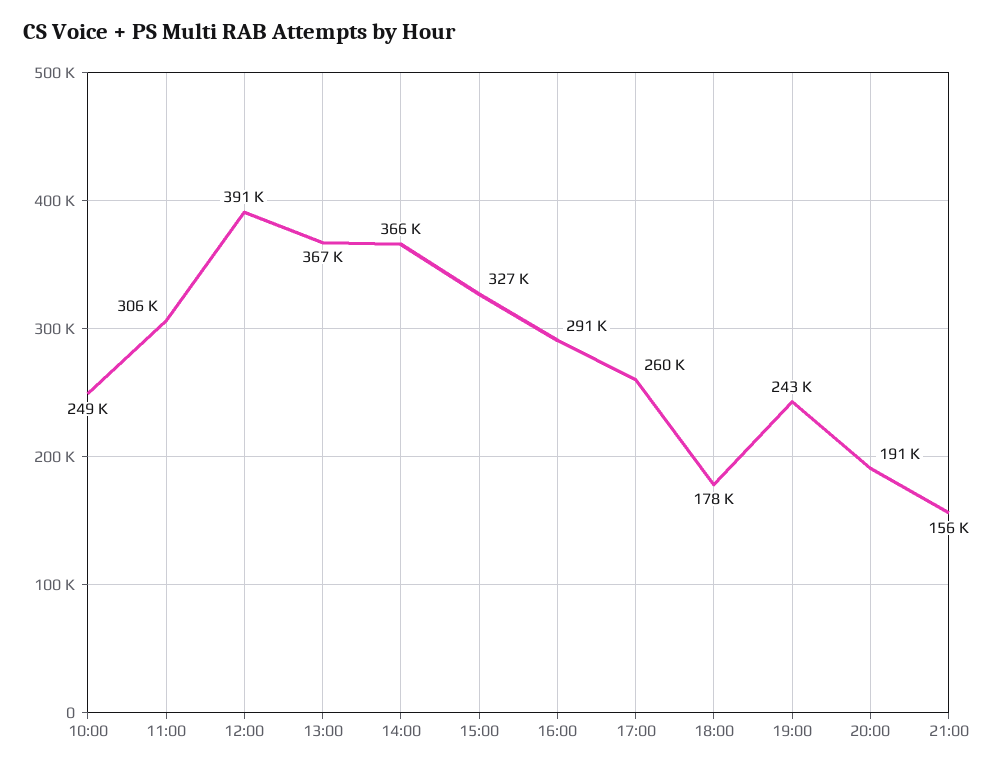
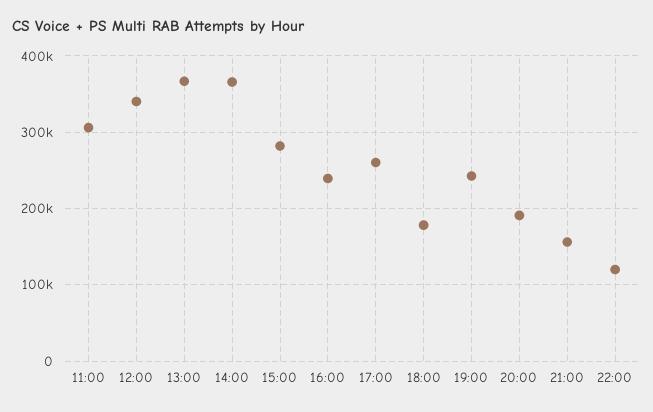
10:00: 249000 -> none
12:00: 391000 -> 340000
15:00: 327000 -> 280000
16:00: 291000 -> 240000
22:00: none -> 120000

